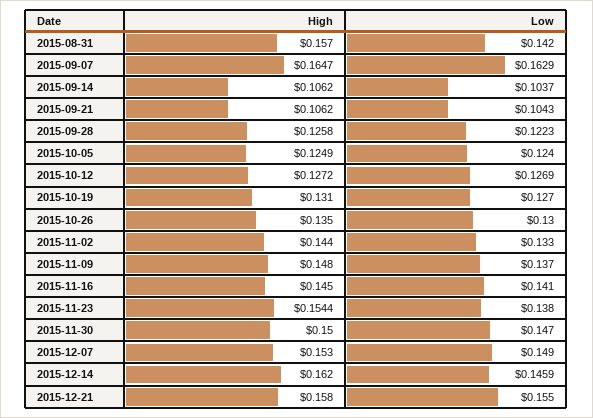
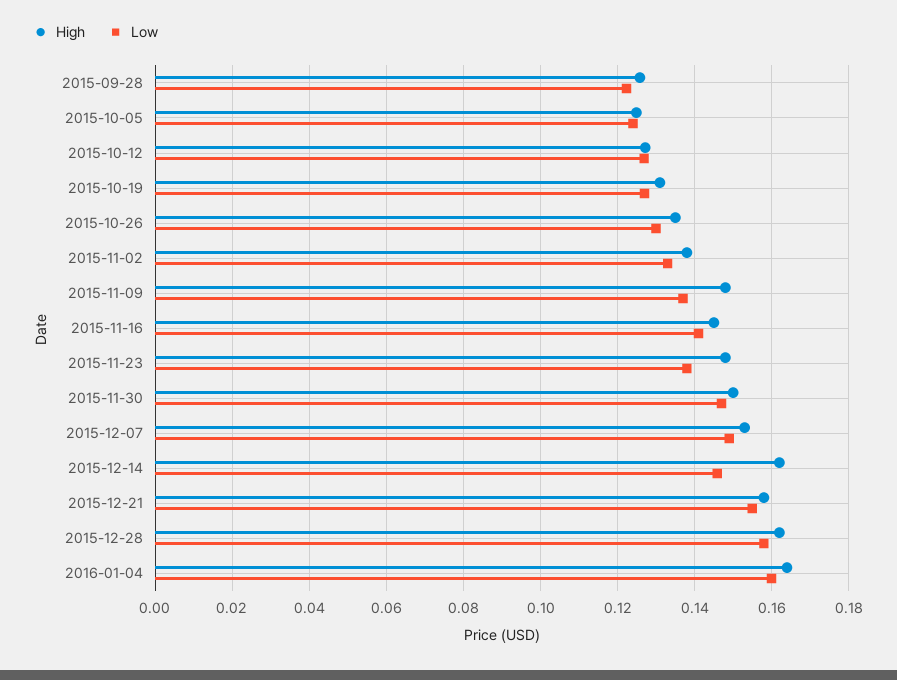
High, 2015-08-31: 0.157 -> none
Low, 2015-08-31: 0.142 -> none
High, 2015-09-07: 0.1647 -> none
Low, 2015-09-07: 0.1629 -> none
High, 2015-09-14: 0.1062 -> none
Low, 2015-09-14: 0.1037 -> none
High, 2015-09-21: 0.1062 -> none
Low, 2015-09-21: 0.1043 -> none
High, 2015-11-02: 0.144 -> 0.138
High, 2015-11-23: 0.1544 -> 0.148
High, 2015-12-28: none -> 0.162
Low, 2015-12-28: none -> 0.158
High, 2016-01-04: none -> 0.164
Low, 2016-01-04: none -> 0.16

